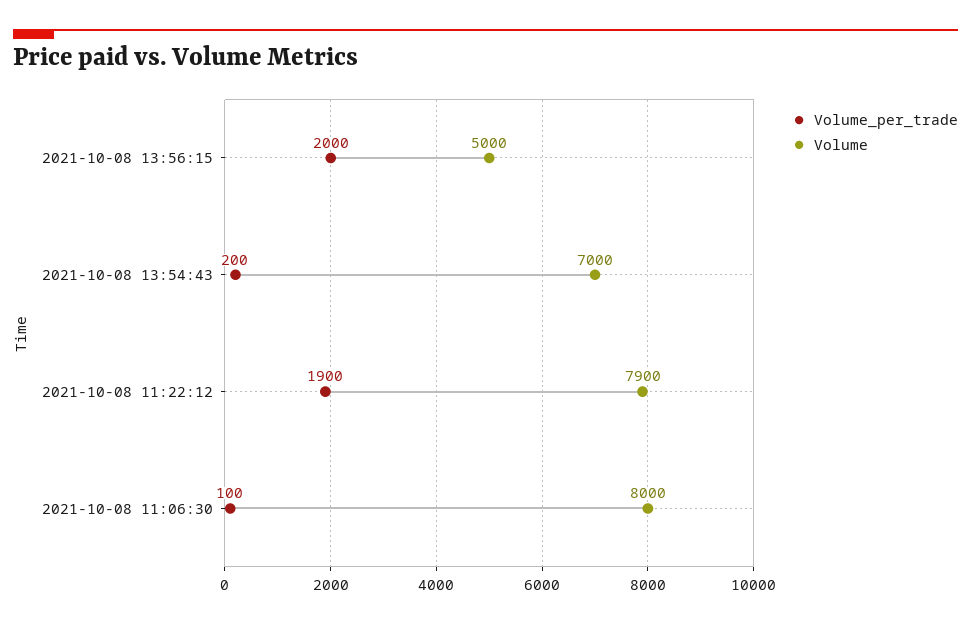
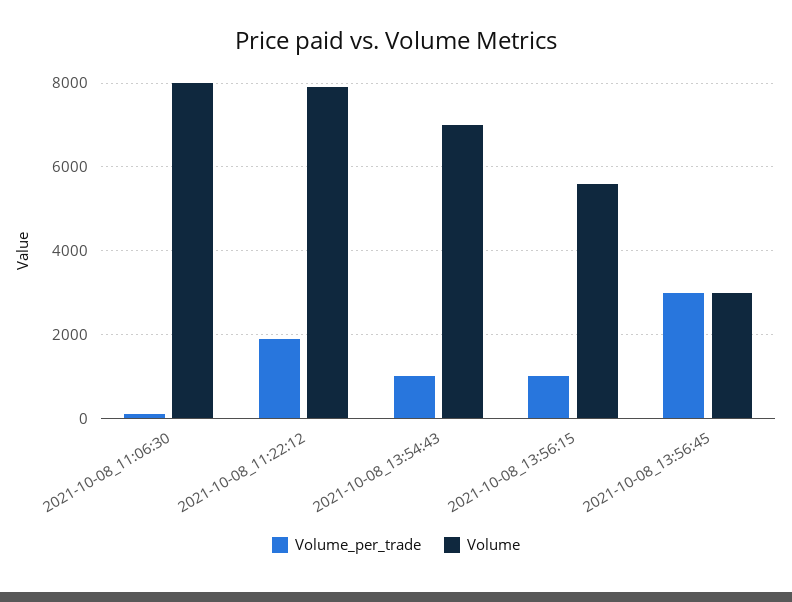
Volume_per_trade, 2021-10-08 13:56:15: 2000 -> 1000
Volume, 2021-10-08 13:56:15: 5000 -> 5600
Volume_per_trade, 2021-10-08 13:54:43: 200 -> 1000
Volume_per_trade, 2021-10-08_13:56:45: none -> 3000
Volume, 2021-10-08_13:56:45: none -> 3000

